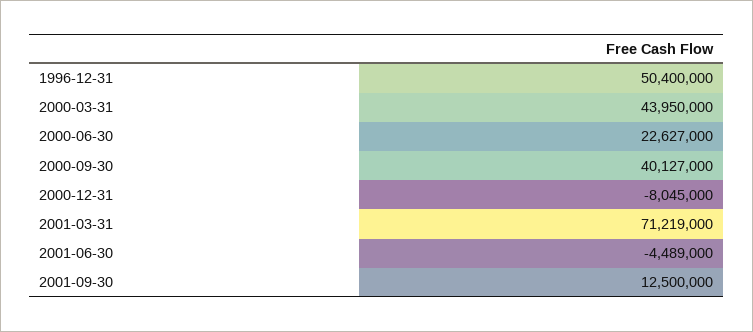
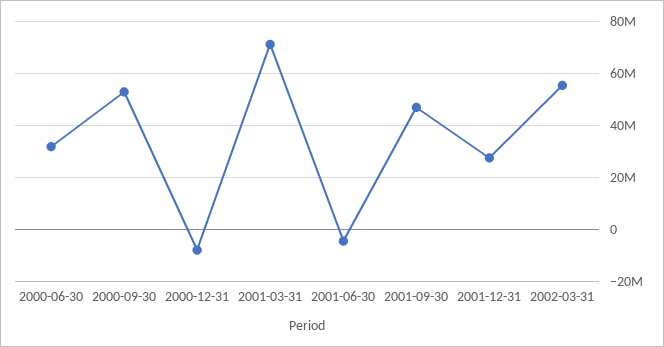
1996-12-31: 50400000 -> none
2000-03-31: 43950000 -> none
2000-06-30: 22627000 -> 32500000
2000-09-30: 40127000 -> 52500000
2001-09-30: 12500000 -> 47500000
2001-12-31: none -> 27500000
2002-03-31: none -> 55000000

